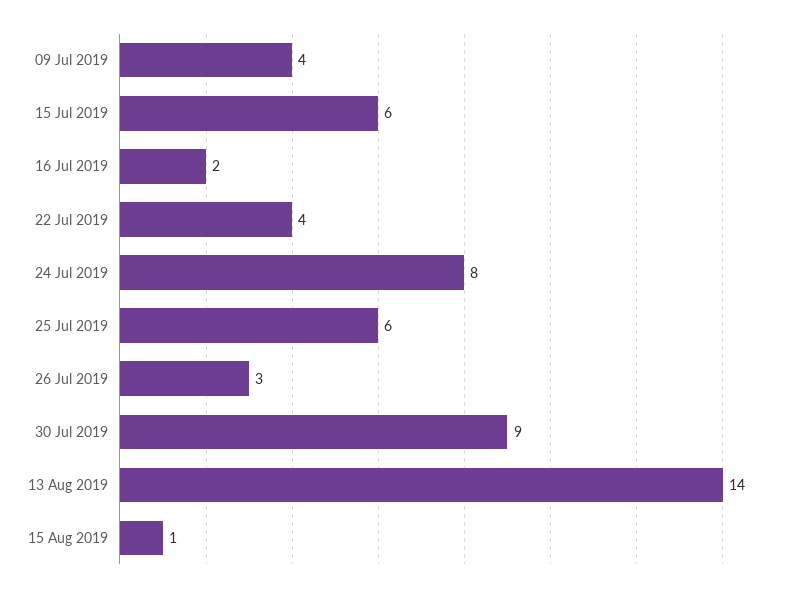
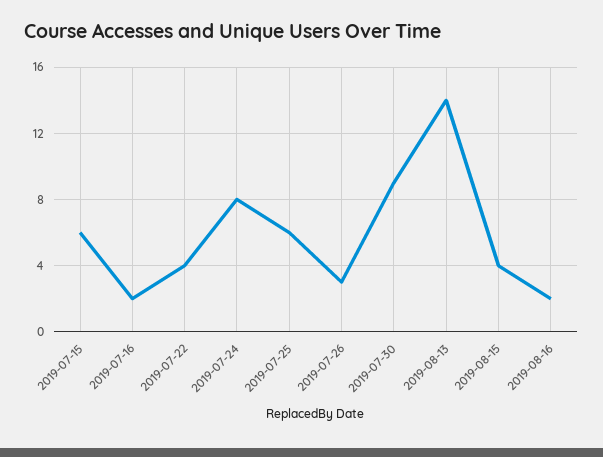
09 Jul 2019: 4 -> none
15 Aug 2019: 1 -> 4
2019-08-16: none -> 2

